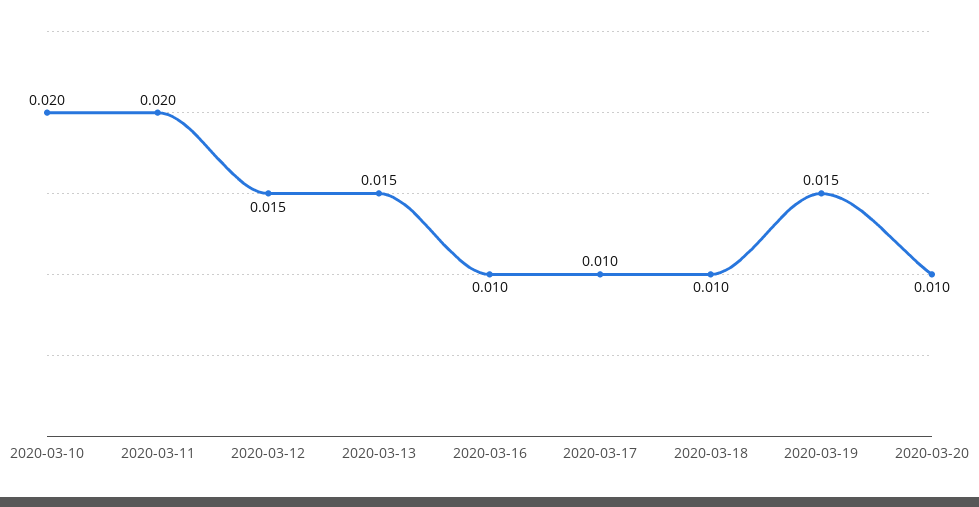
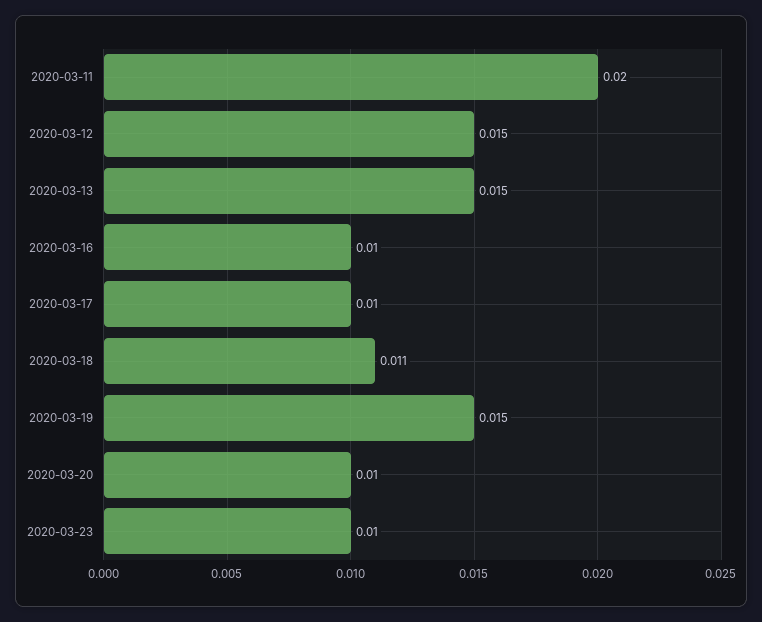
2020-03-10: 0.02 -> none
2020-03-18: 0.01 -> 0.011
2020-03-23: none -> 0.01

